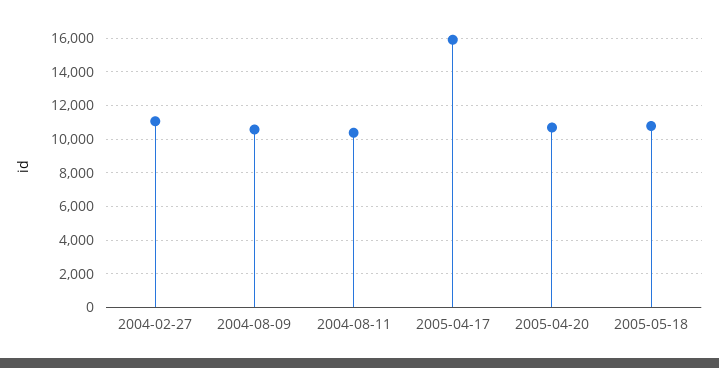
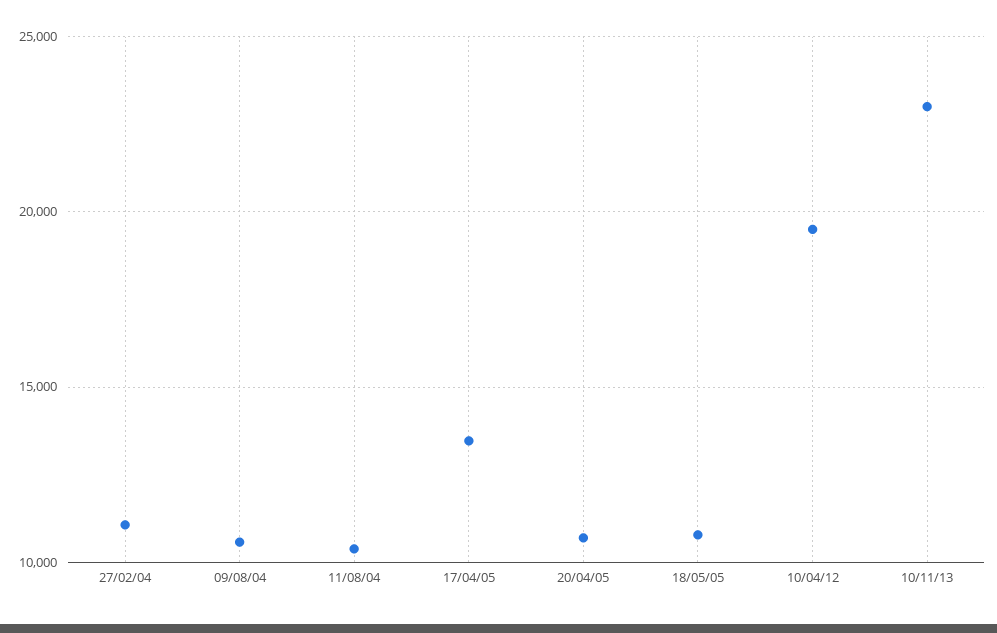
2005-04-17: 16000 -> 13500
10/04/12: none -> 19500
10/11/13: none -> 23000

